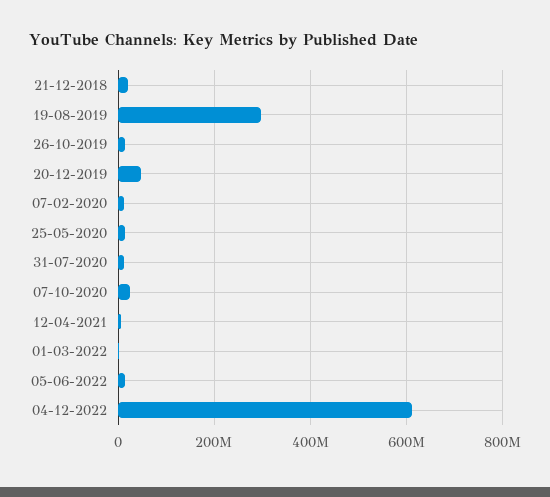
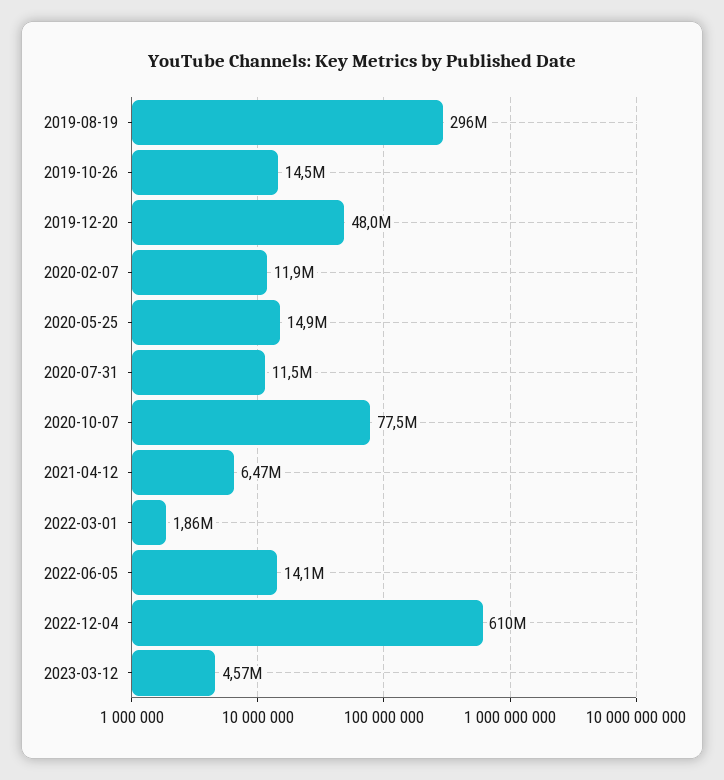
21-12-2018: 20000000 -> none
07-10-2020: 20000000 -> 77500000
2023-03-12: none -> 4570000

